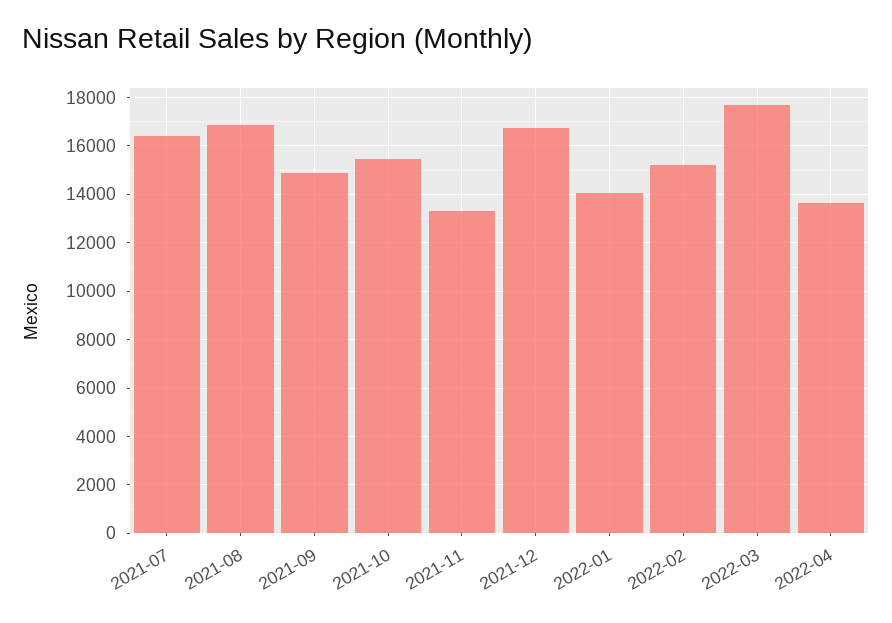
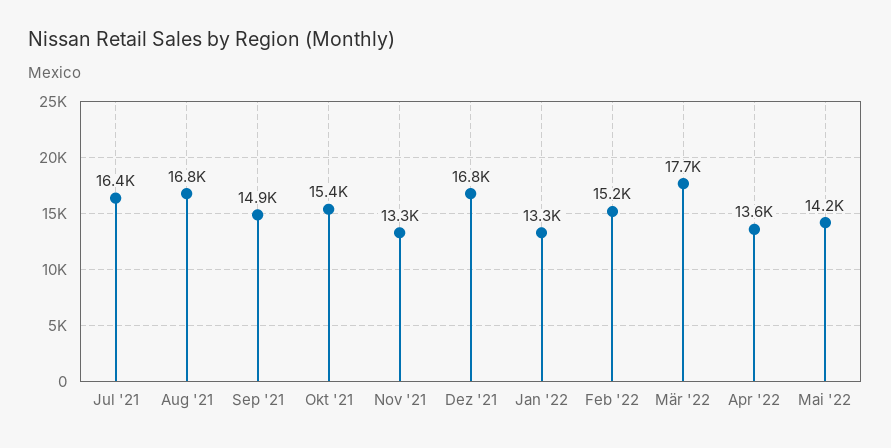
2022-01: 14000 -> 13300
Mai '22: none -> 14200

